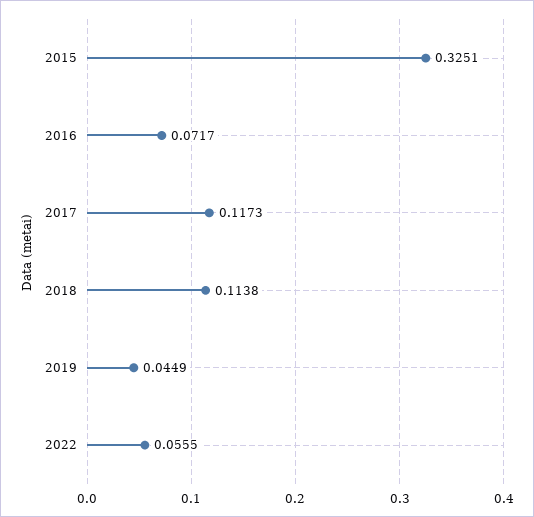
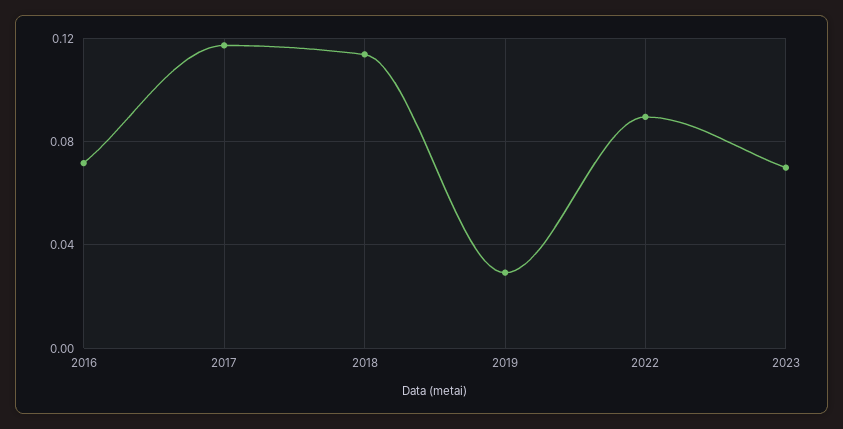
2015: 0.3251 -> none
2019: 0.0449 -> 0.03
2022: 0.0555 -> 0.09
2023: none -> 0.07

